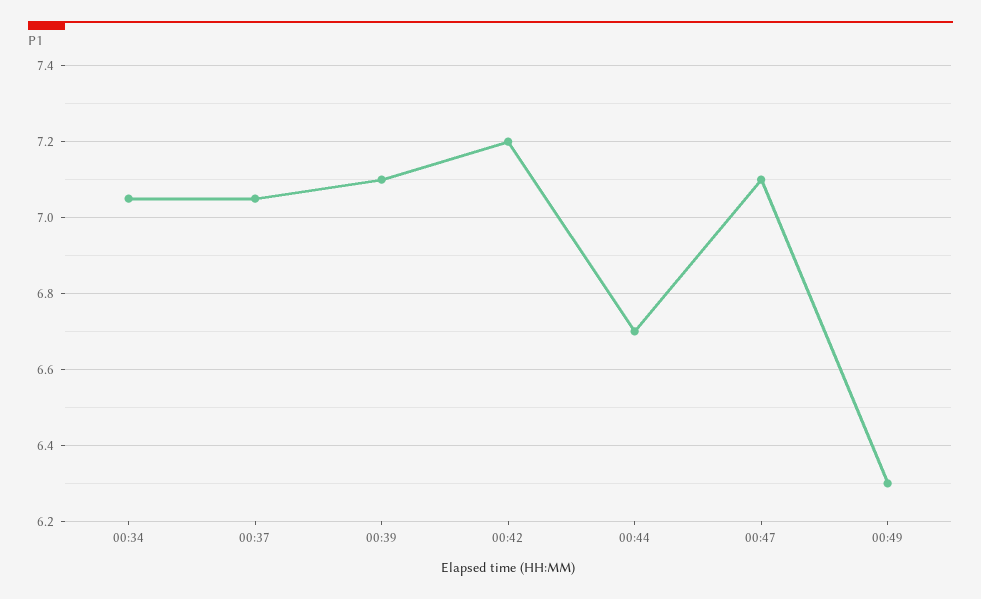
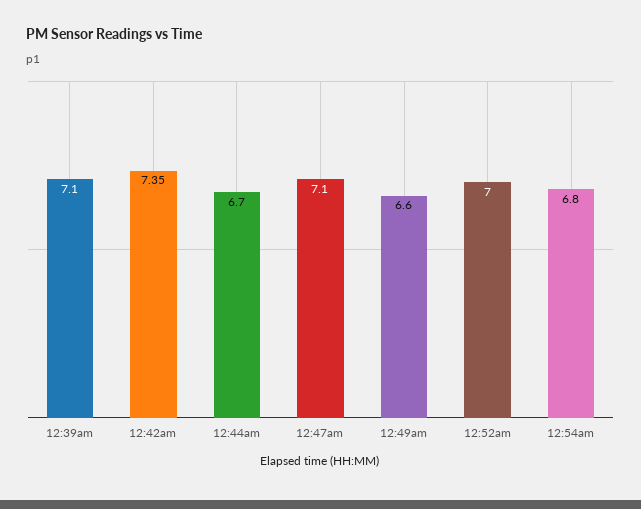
00:34: 7.05 -> none
00:37: 7.05 -> none
00:42: 7.2 -> 7.35
00:49: 6.3 -> 6.6
12:52am: none -> 7
12:54am: none -> 6.8

